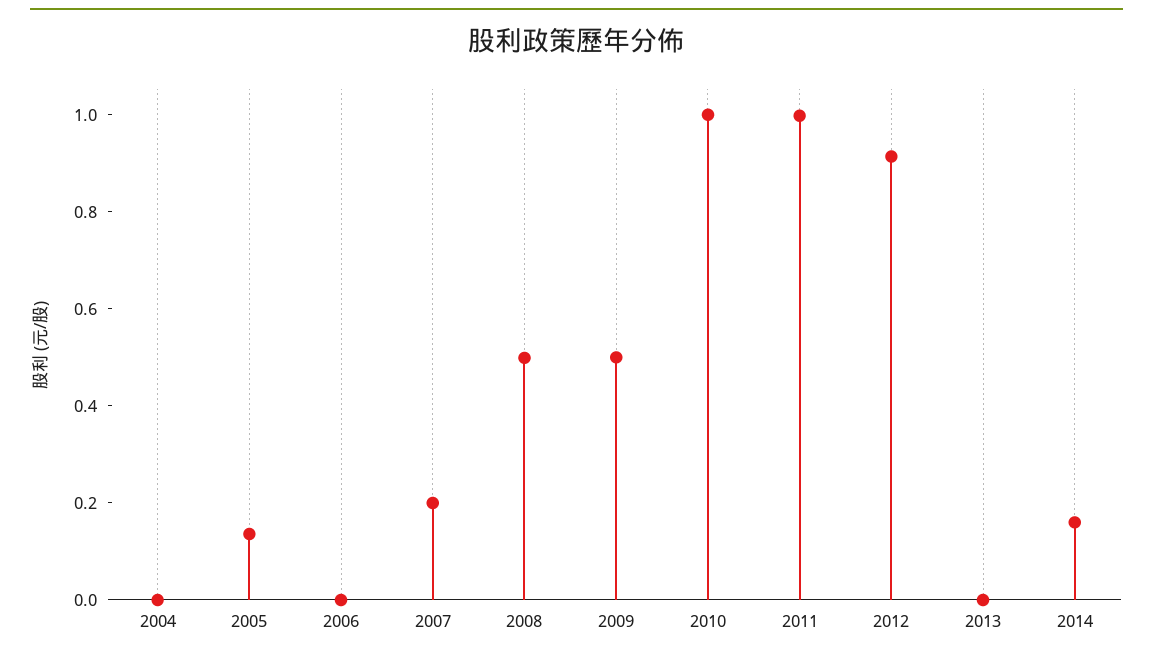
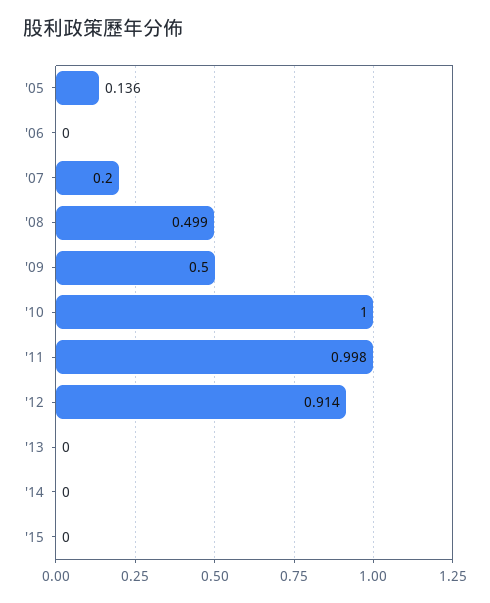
2004: 0 -> none
2014: 0.15 -> 0
'15: none -> 0

